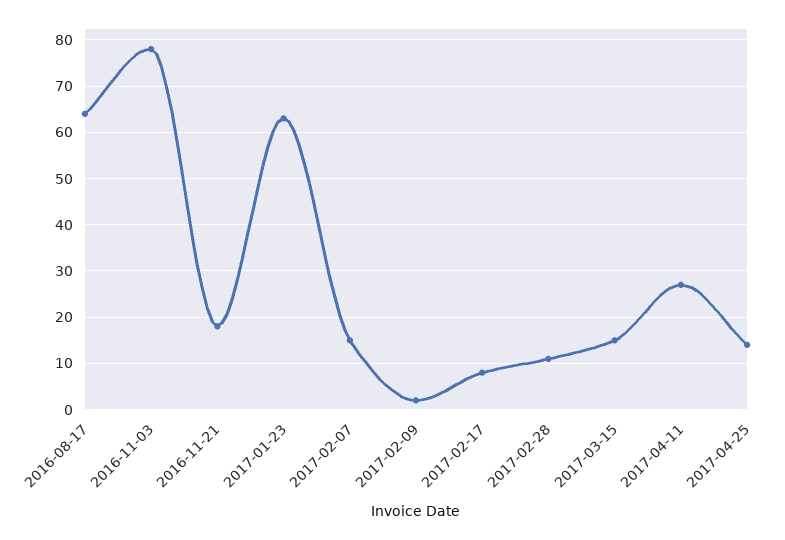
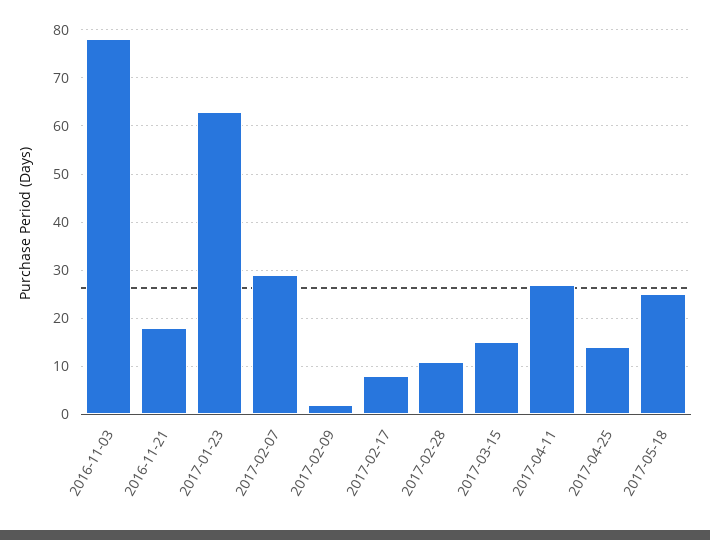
2016-08-17: 65 -> none
2017-02-07: 15 -> 30
2017-05-18: none -> 25

